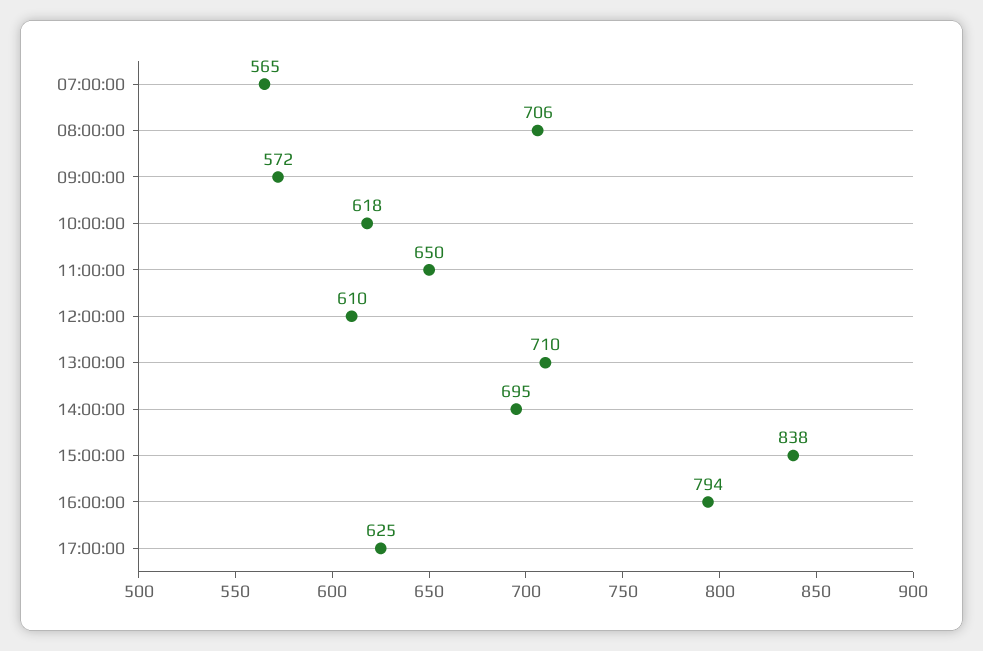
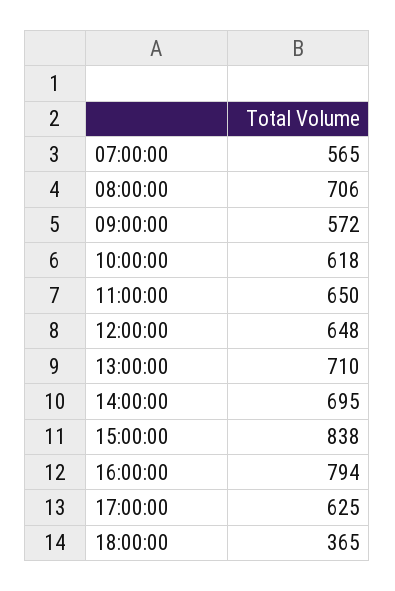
12:00:00: 610 -> 648
18:00:00: none -> 365

